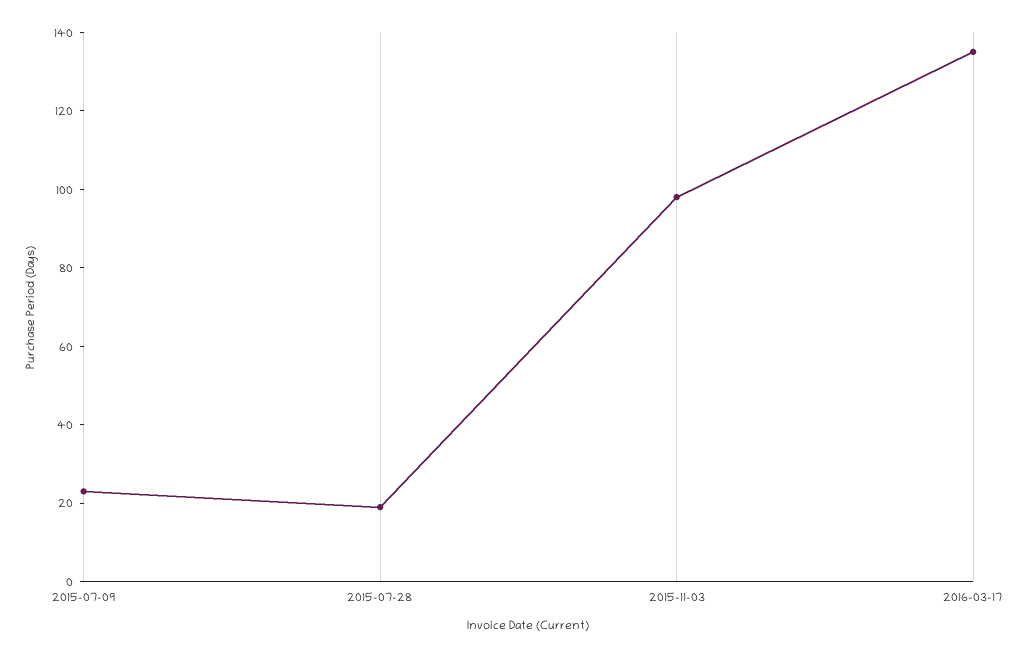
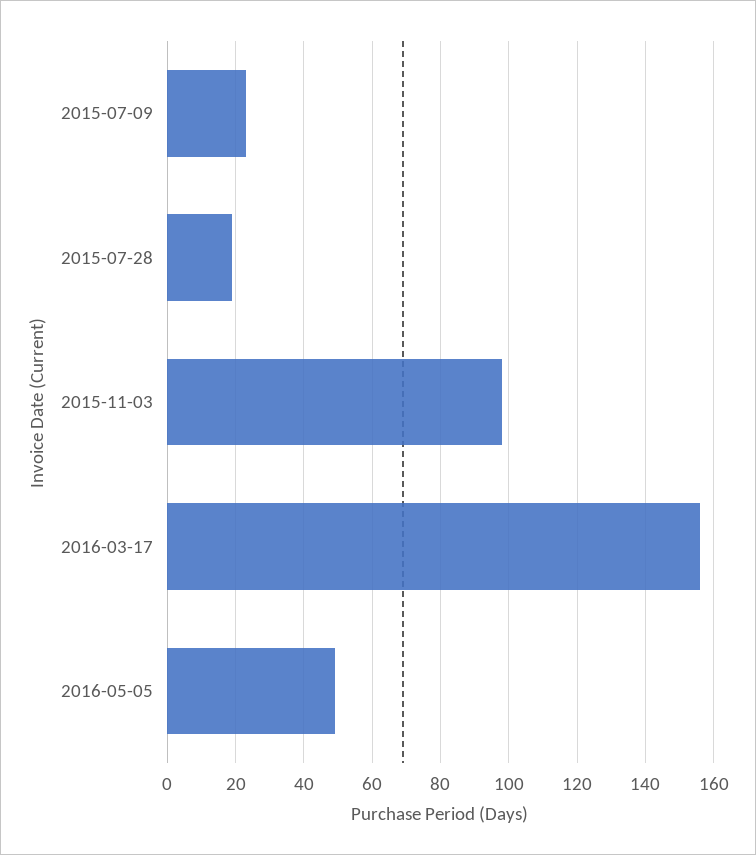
2016-03-17: 135 -> 155
2016-05-05: none -> 50

